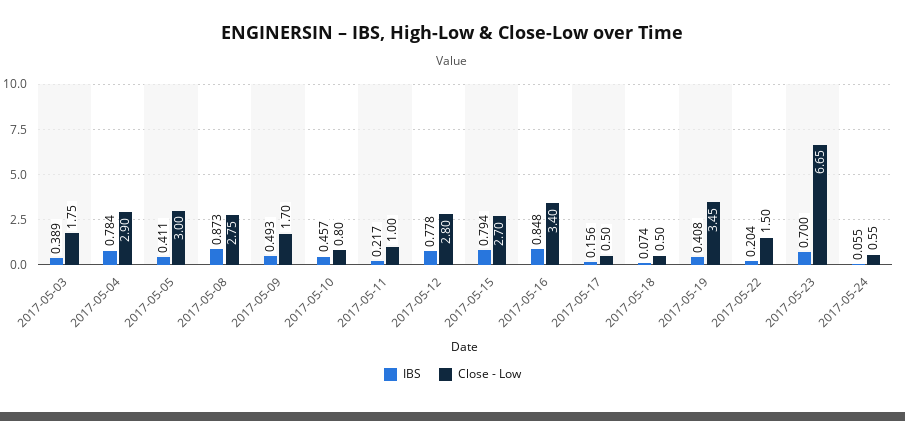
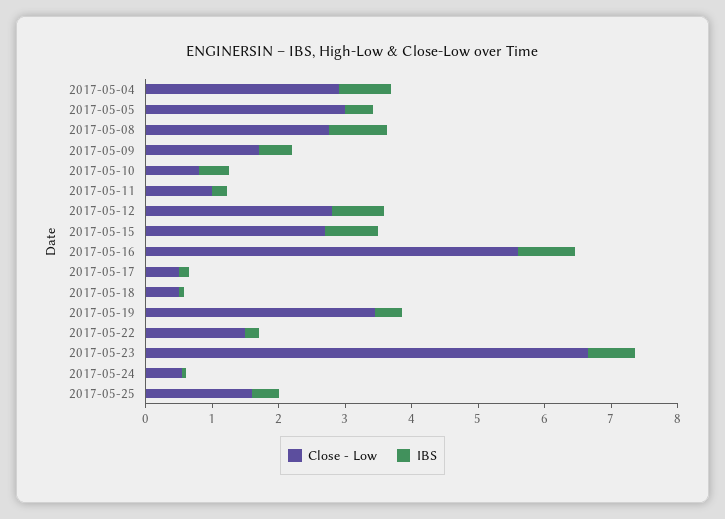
IBS, 2017-05-03: 0.389 -> none
Close - Low, 2017-05-03: 1.75 -> none
Close - Low, 2017-05-16: 3.4 -> 5.6
Close - Low, 2017-05-25: none -> 1.6
IBS, 2017-05-25: none -> 0.4

